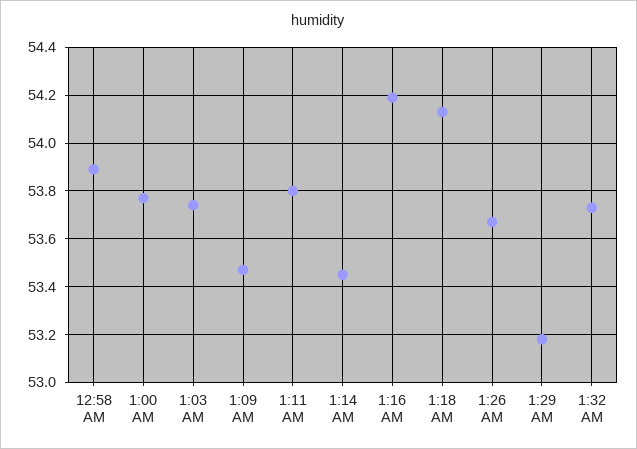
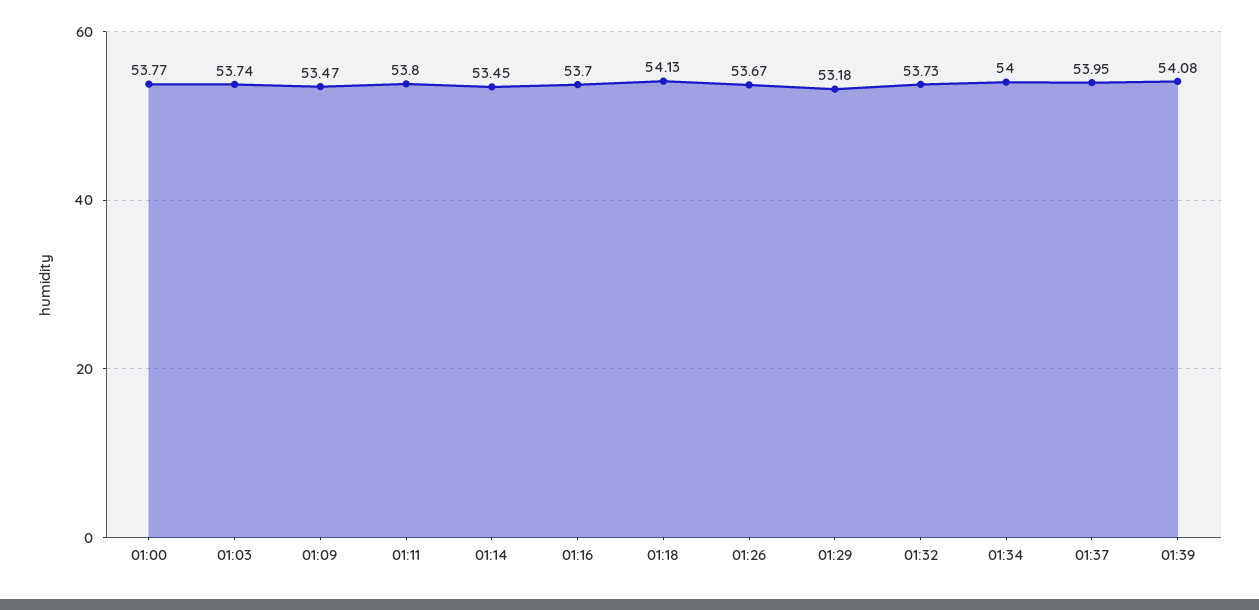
12:58 AM: 53.9 -> none
1:16 AM: 54.2 -> 53.7
01:34: none -> 54
01:37: none -> 53.95
01:39: none -> 54.08

